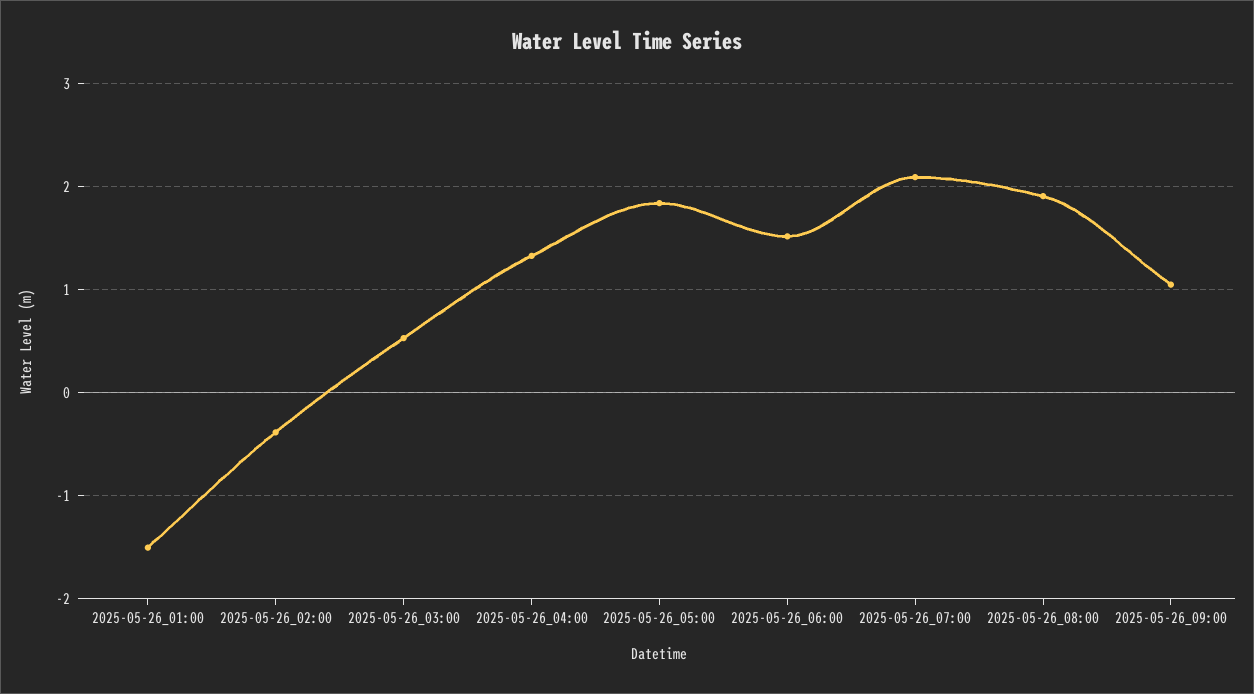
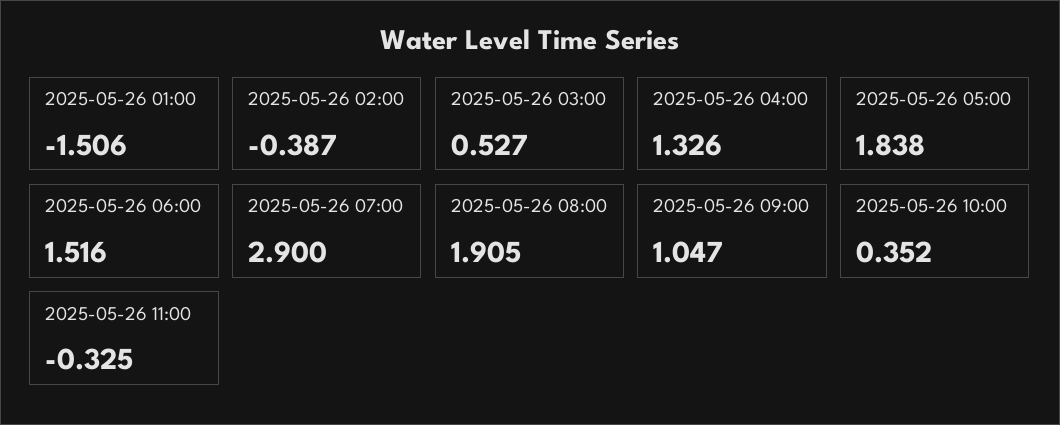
2025-05-26_07:00: 2.1 -> 2.9
2025-05-26 10:00: none -> 0.352
2025-05-26 11:00: none -> -0.325

